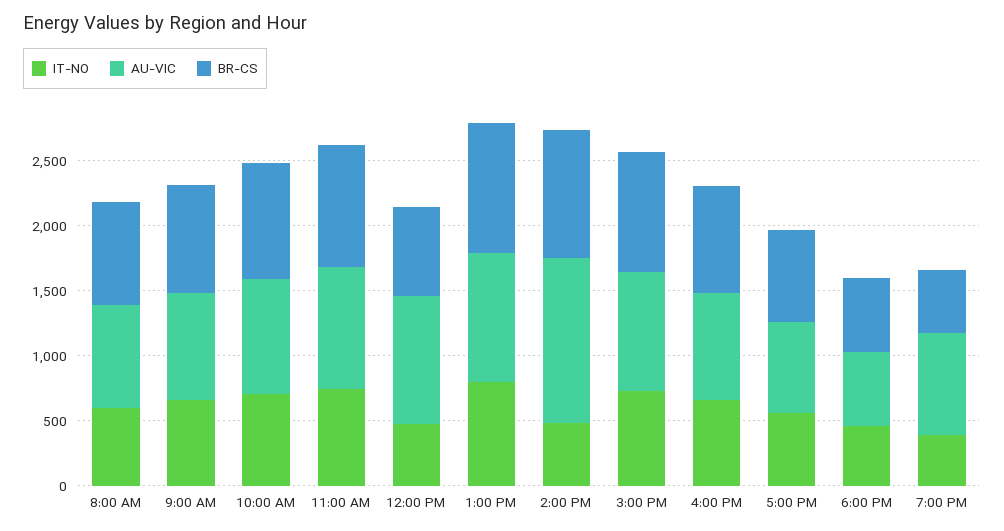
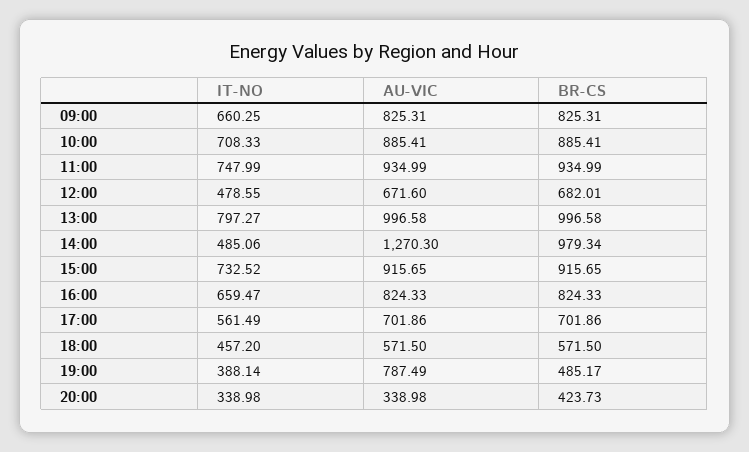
IT-NO, 8:00 AM: 600 -> none
AU-VIC, 8:00 AM: 800 -> none
BR-CS, 8:00 AM: 800 -> none
AU-VIC, 12:00 PM: 1000 -> 671.6
IT-NO, 20:00: none -> 338.98
AU-VIC, 20:00: none -> 338.98
BR-CS, 20:00: none -> 423.73

